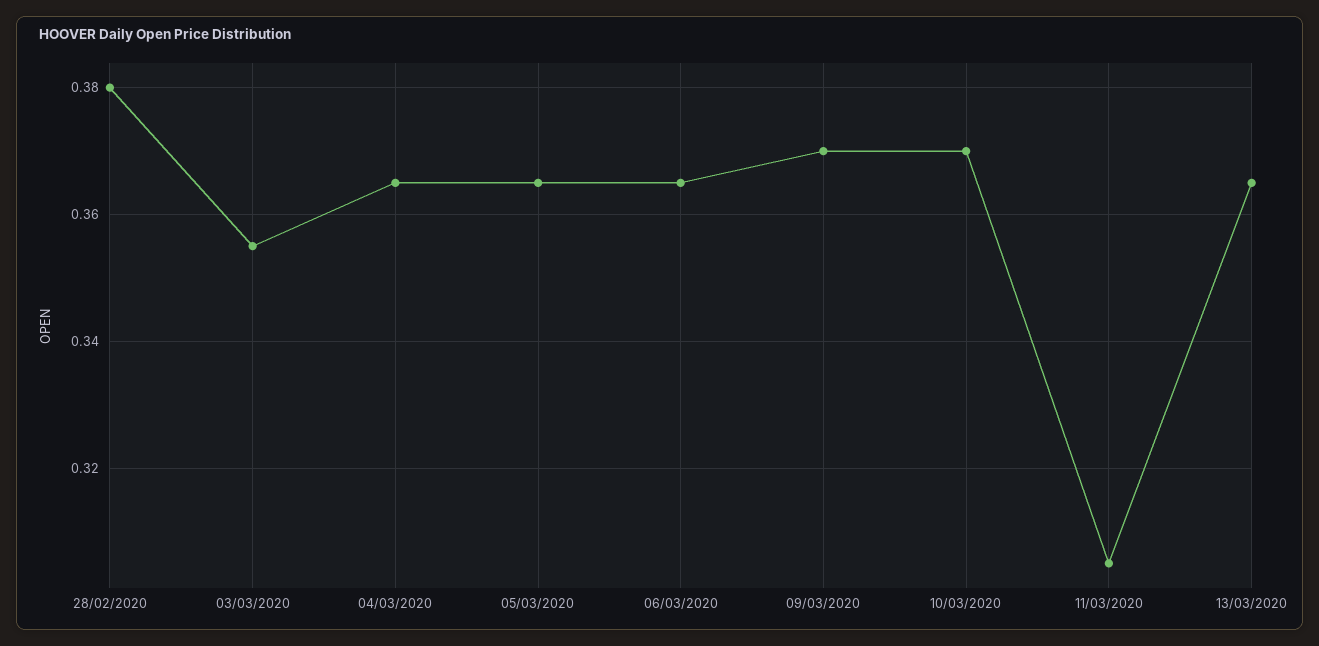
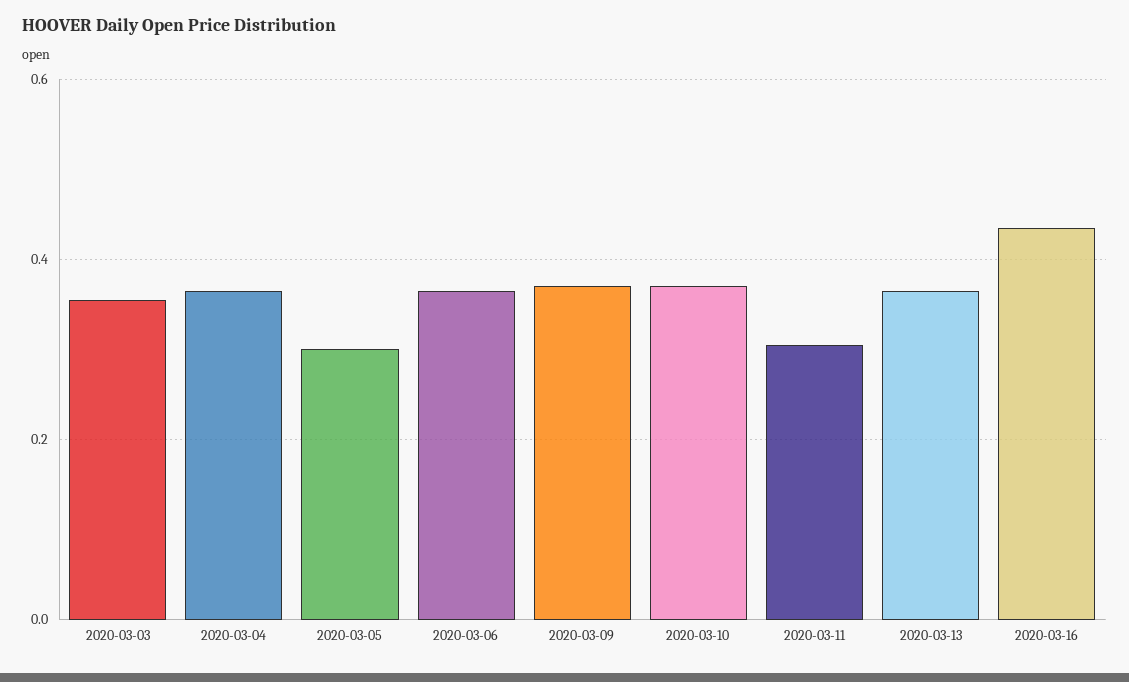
28/02/2020: 0.38 -> none
05/03/2020: 0.365 -> 0.3
2020-03-16: none -> 0.44

